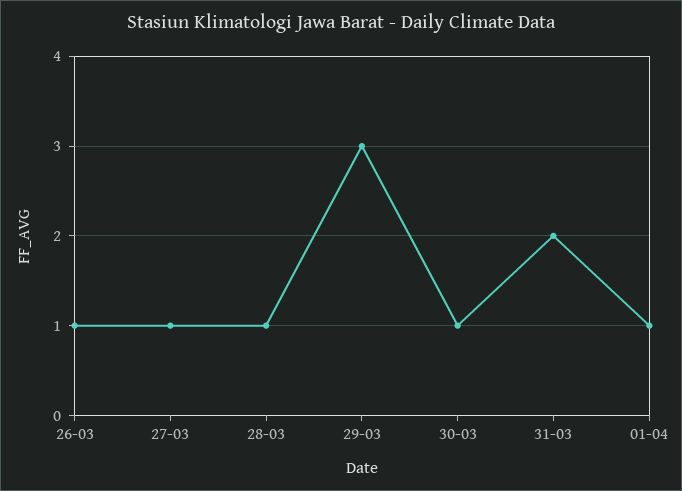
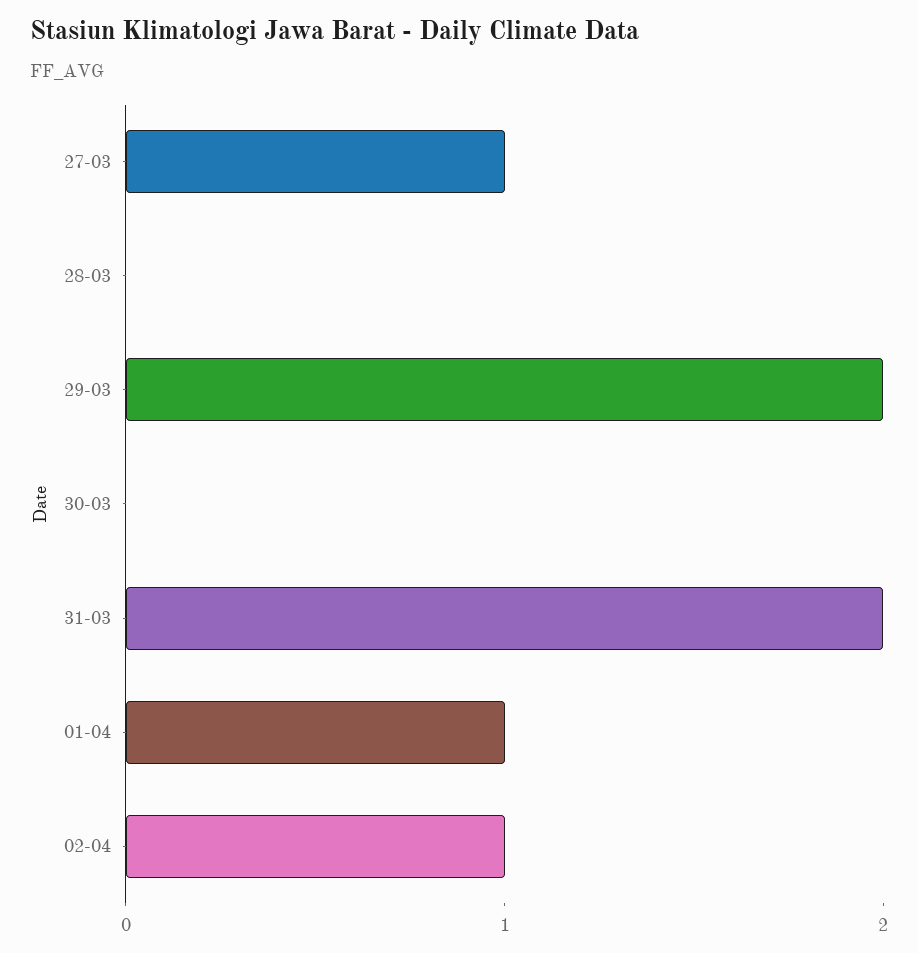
26-03: 1 -> none
28-03: 1 -> 0
29-03: 3 -> 2
30-03: 1 -> 0
02-04: none -> 1

